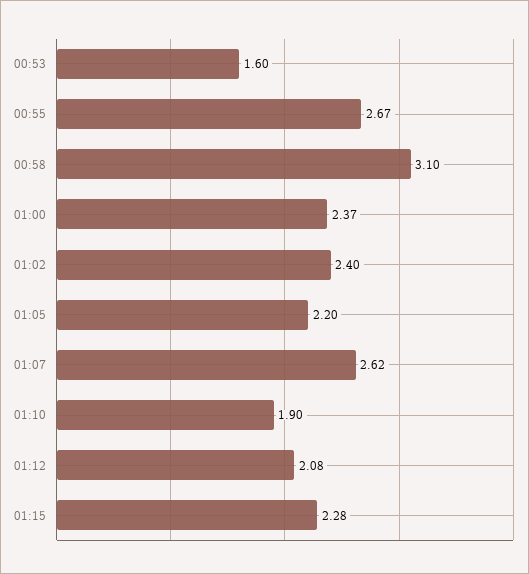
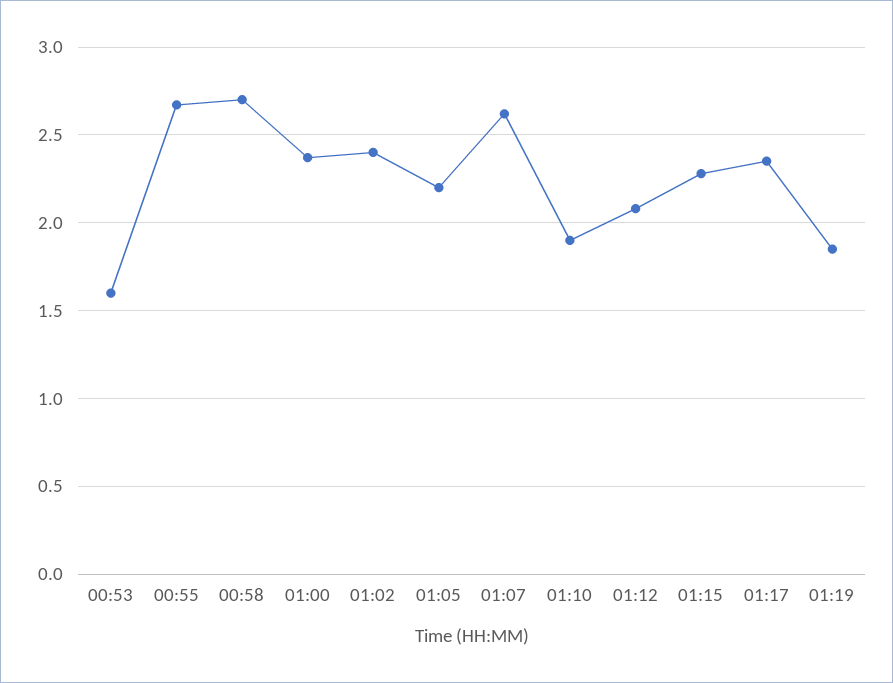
00:58: 3.1 -> 2.7
01:17: none -> 2.35
01:19: none -> 1.85

